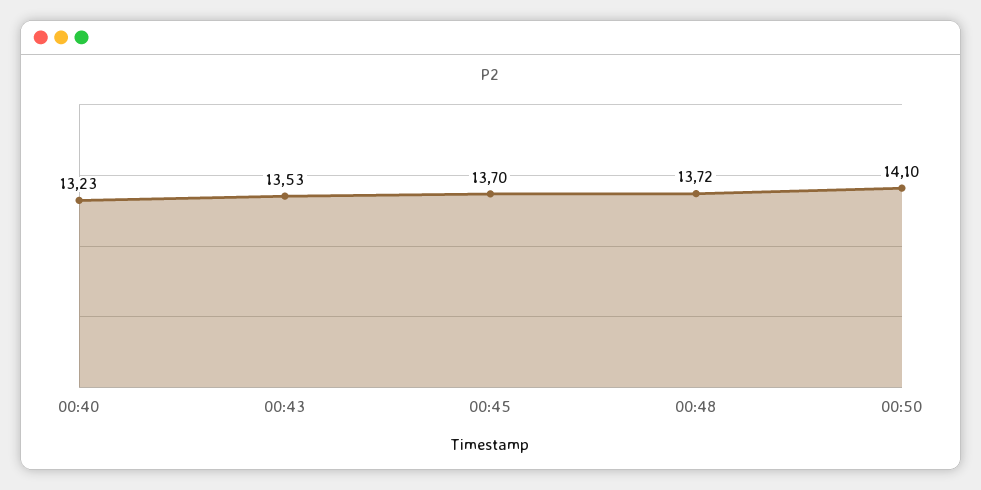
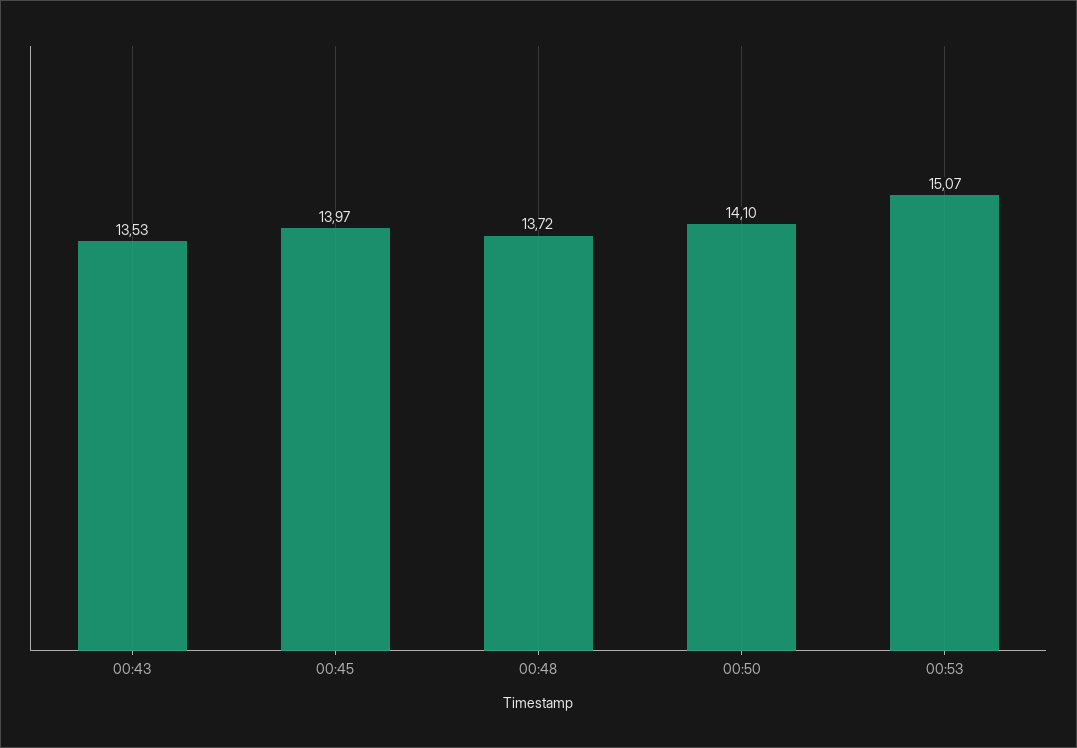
00:40: 13.23 -> none
00:45: 13.7 -> 13.97
00:53: none -> 15.07

